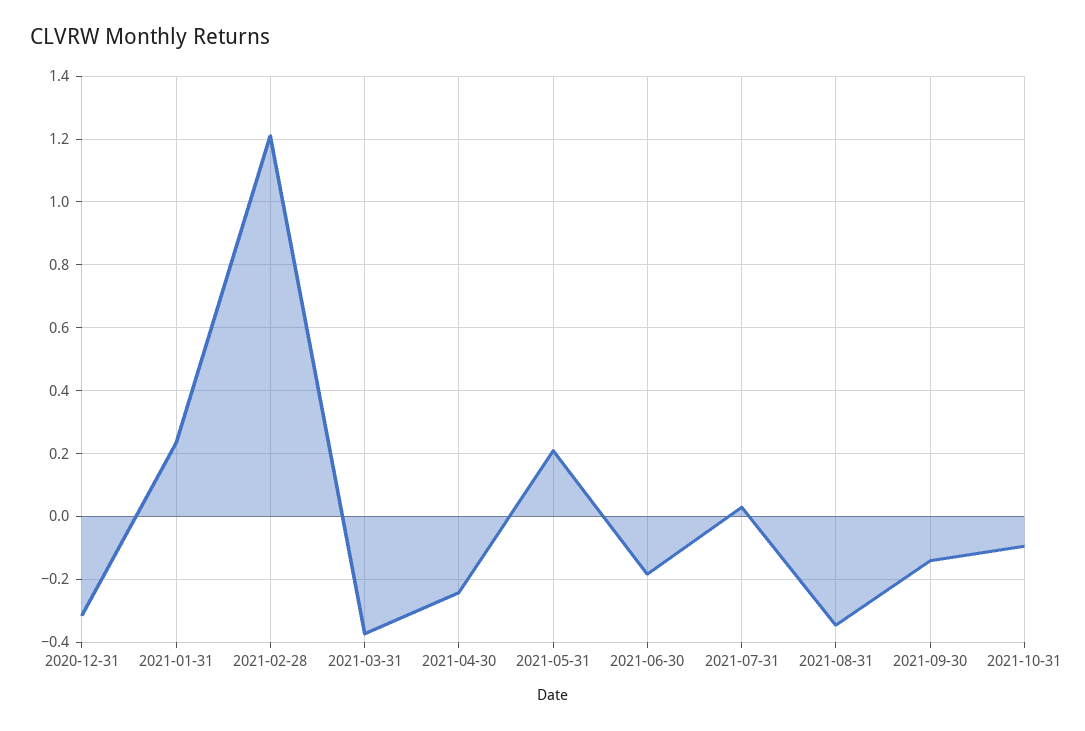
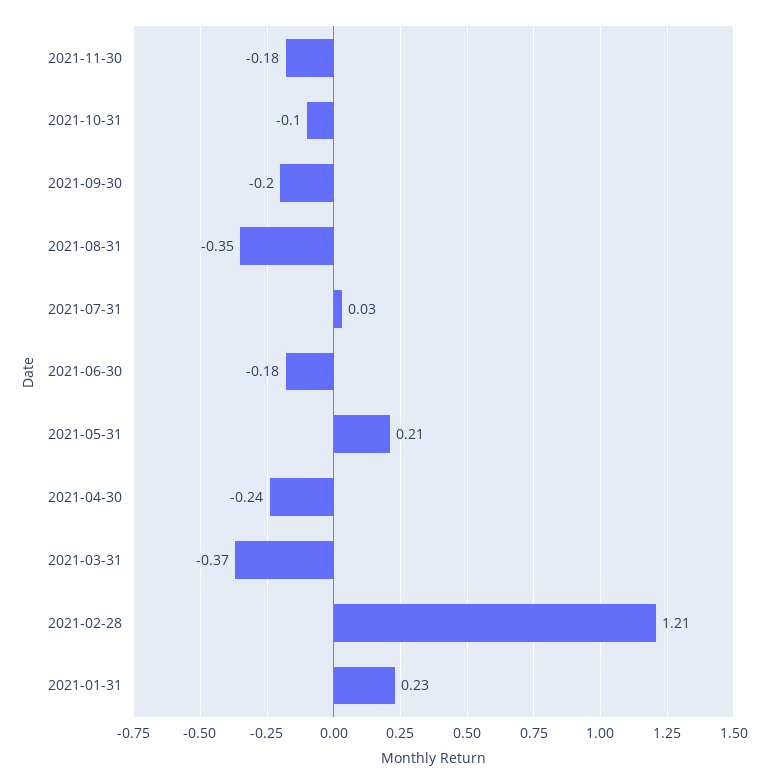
2020-12-31: -0.32 -> none
2021-09-30: -0.14 -> -0.2
2021-11-30: none -> -0.18

